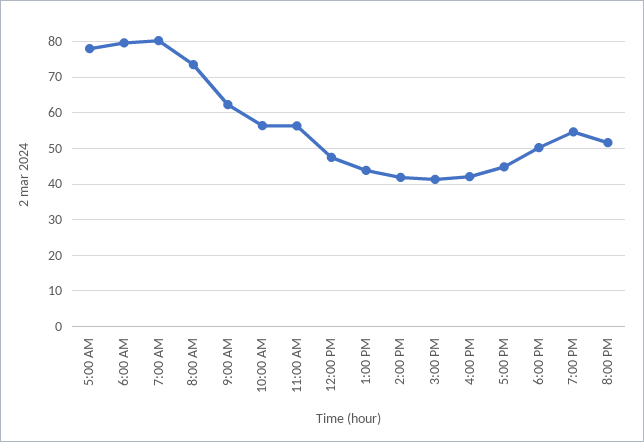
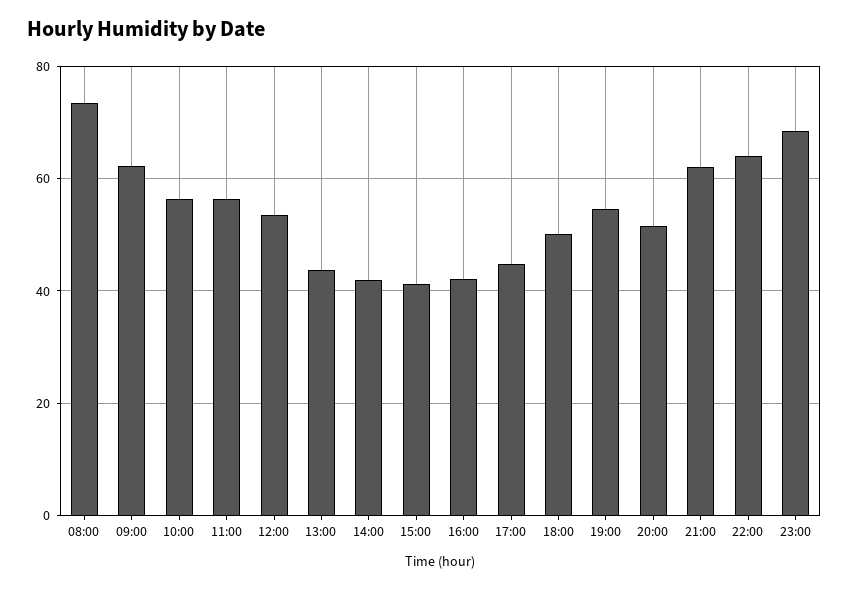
5:00 AM: 78 -> none
6:00 AM: 80 -> none
7:00 AM: 80 -> none
12:00 PM: 48 -> 54
21:00: none -> 62
22:00: none -> 64
23:00: none -> 68

